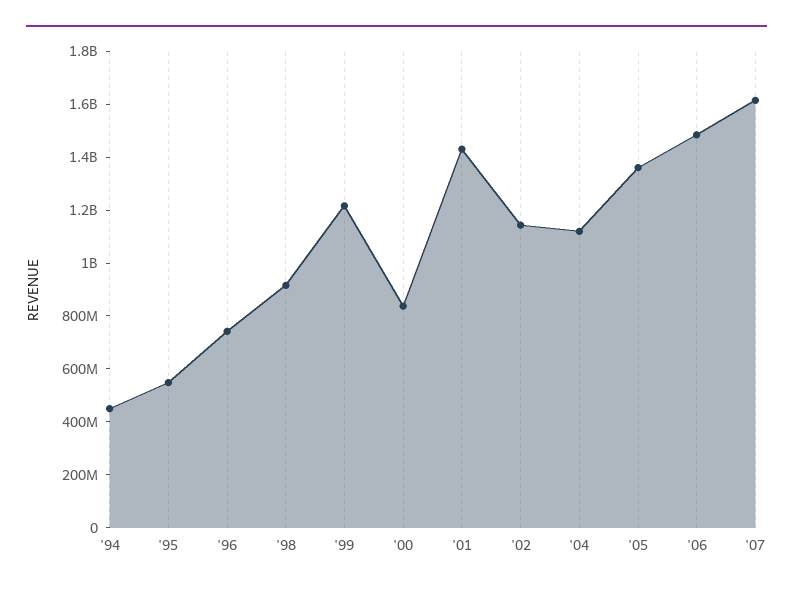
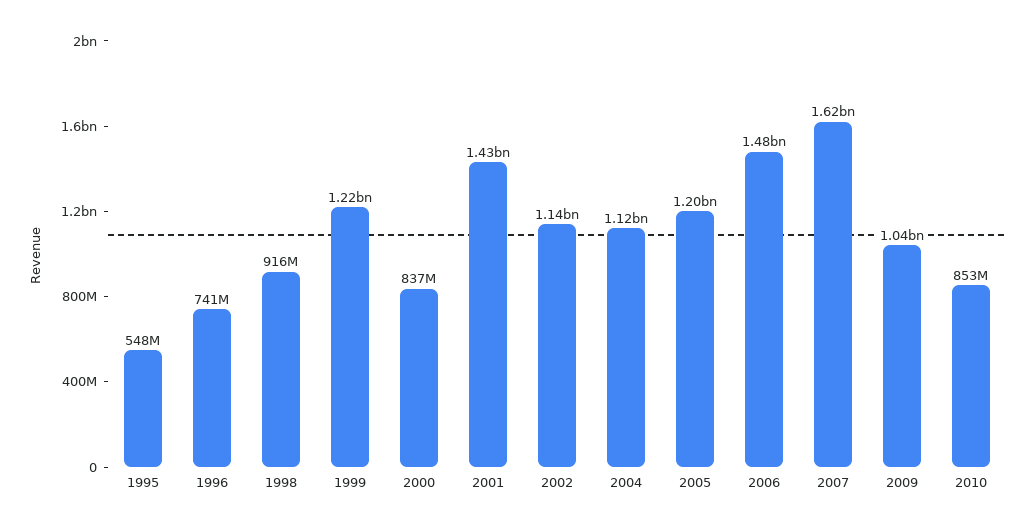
'94: 450000000 -> none
'05: 1350000000 -> 1200000000
2009: none -> 1040000000
2010: none -> 853000000

